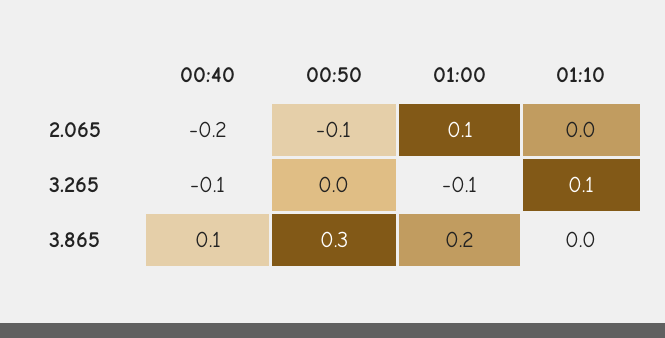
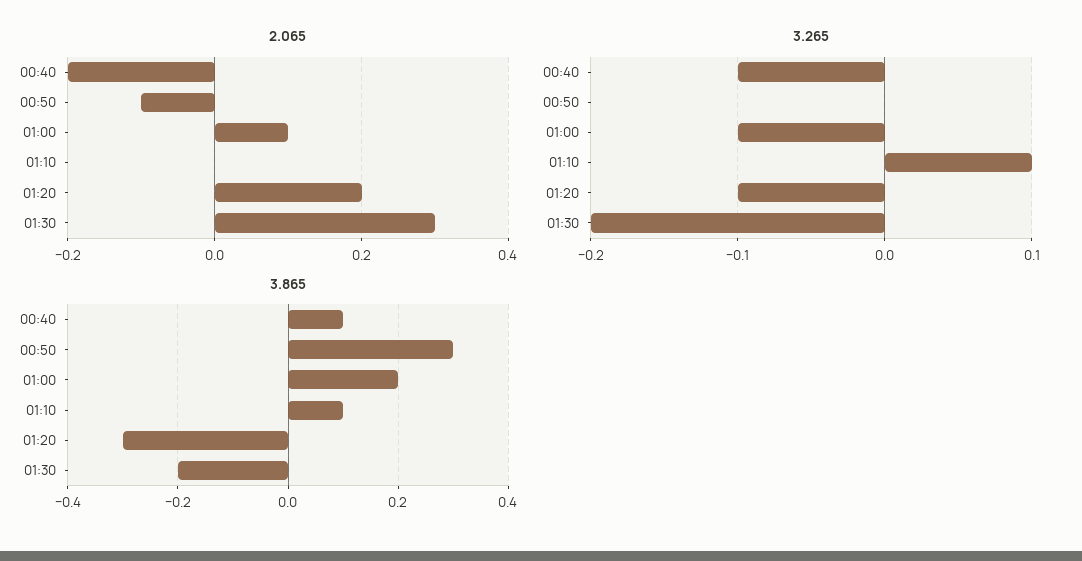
3.865, 01:10: 0 -> 0.1
2.065, 01:20: none -> 0.2
2.065, 01:30: none -> 0.3
3.265, 01:20: none -> -0.1
3.265, 01:30: none -> -0.2
3.865, 01:20: none -> -0.3
3.865, 01:30: none -> -0.2

